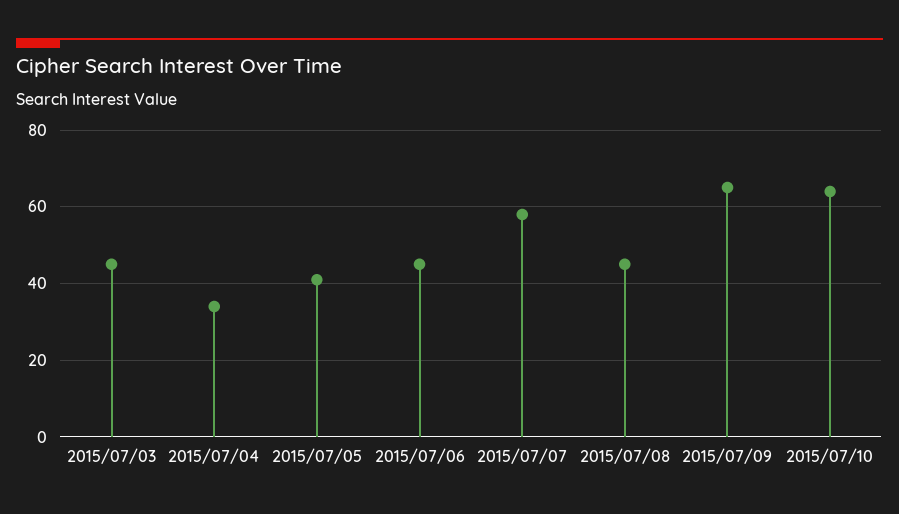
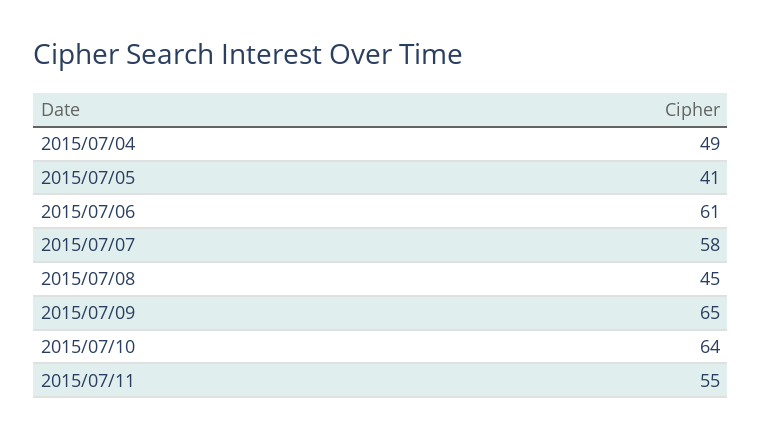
2015/07/03: 45 -> none
2015/07/04: 35 -> 49
2015/07/06: 45 -> 61
2015/07/11: none -> 55

